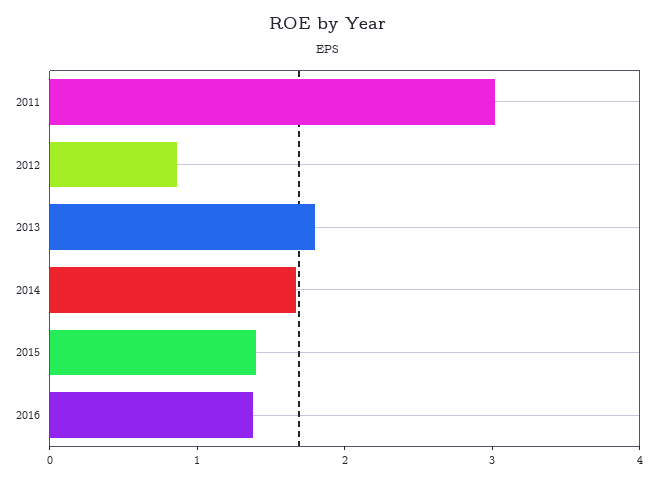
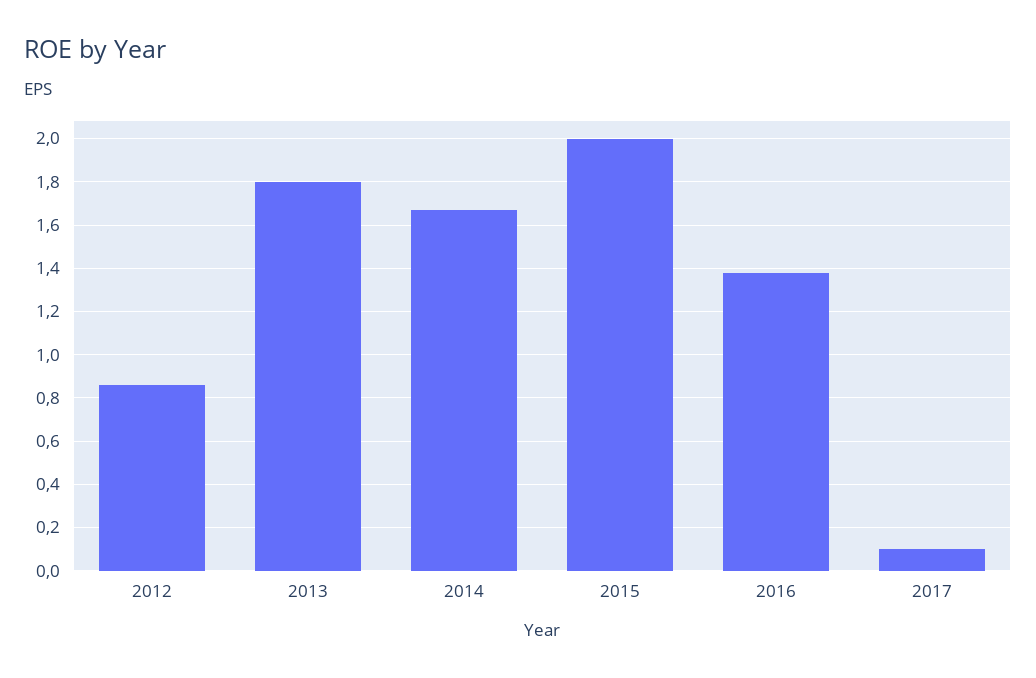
2011: 3 -> none
2015: 1.4 -> 2
2017: none -> 0.1

